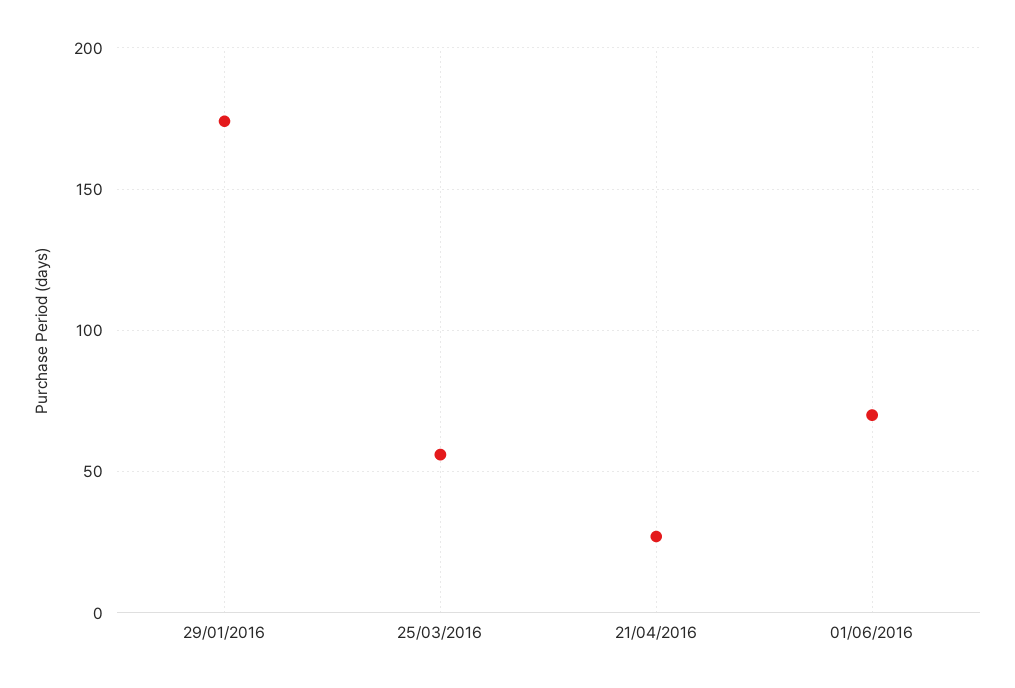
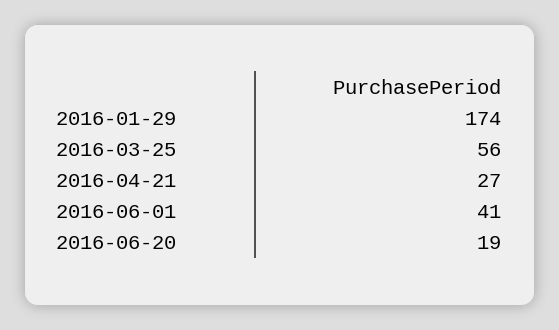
01/06/2016: 70 -> 41
2016-06-20: none -> 19

